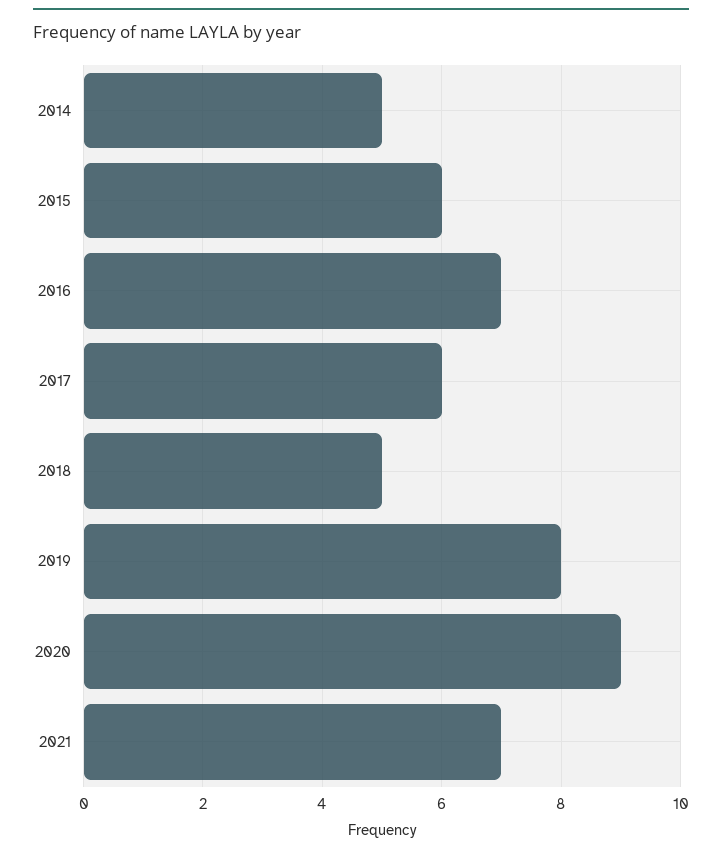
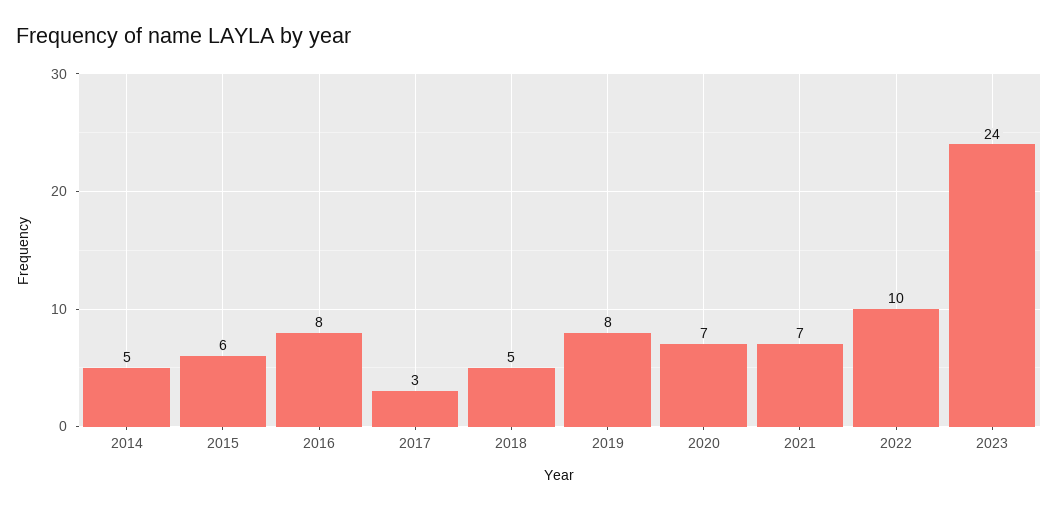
2016: 7 -> 8
2017: 6 -> 3
2020: 9 -> 7
2022: none -> 10
2023: none -> 24

